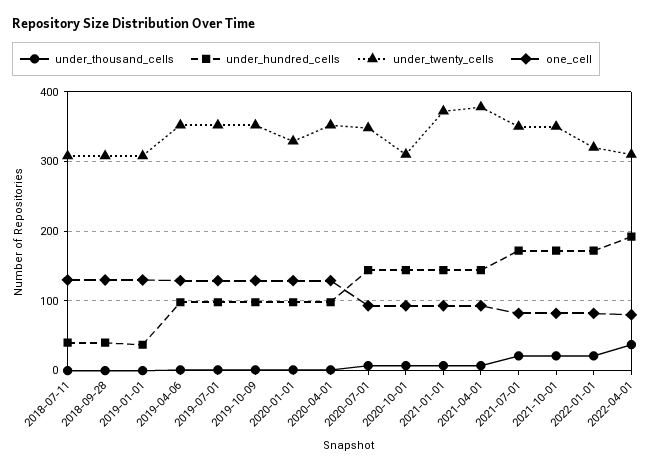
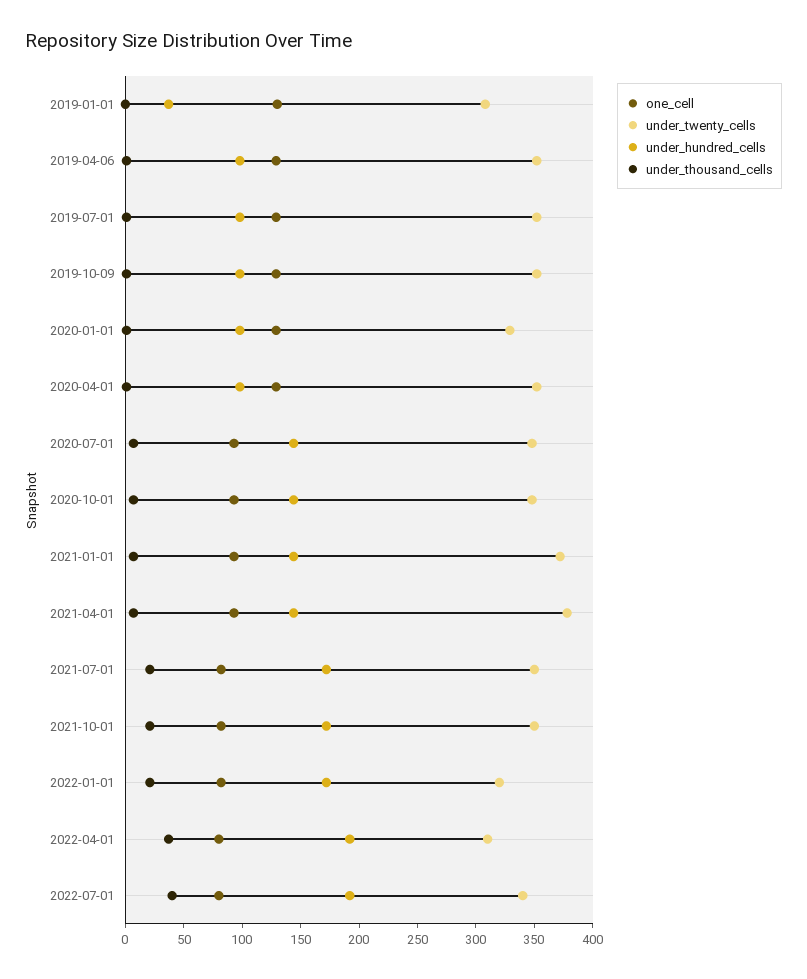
under_thousand_cells, 2018-07-11: 0 -> none
under_hundred_cells, 2018-07-11: 40 -> none
under_twenty_cells, 2018-07-11: 310 -> none
one_cell, 2018-07-11: 130 -> none
under_thousand_cells, 2018-09-28: 0 -> none
under_hundred_cells, 2018-09-28: 40 -> none
under_twenty_cells, 2018-09-28: 310 -> none
one_cell, 2018-09-28: 130 -> none
under_twenty_cells, 2020-10-01: 310 -> 350
one_cell, 2022-07-01: none -> 80
under_twenty_cells, 2022-07-01: none -> 340
under_hundred_cells, 2022-07-01: none -> 190
under_thousand_cells, 2022-07-01: none -> 40

